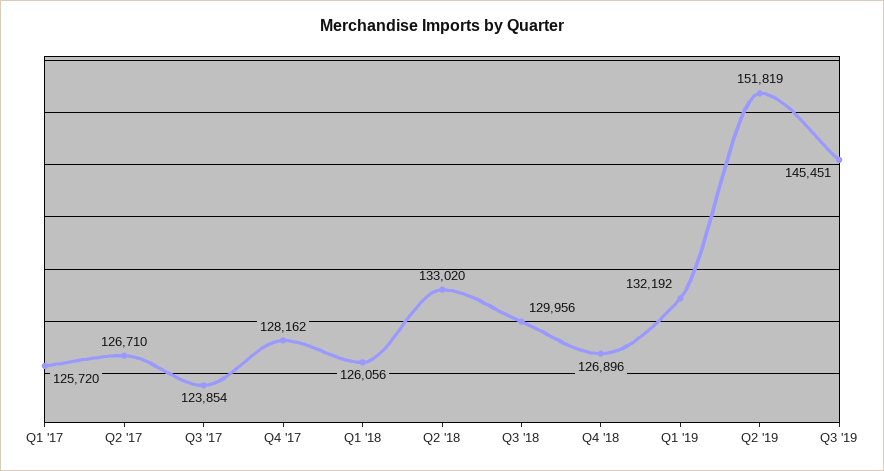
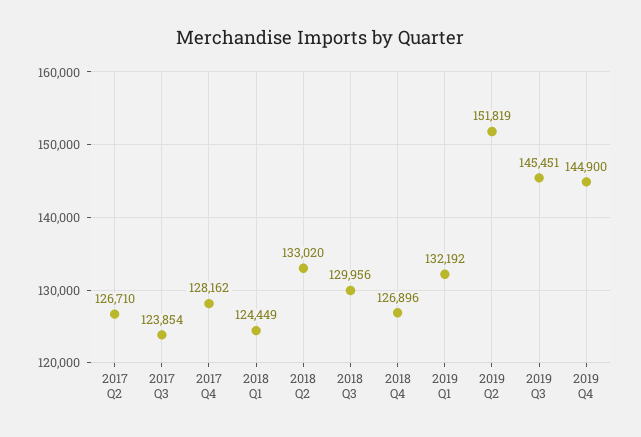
Q1 '17: 125720 -> none
Q1 '18: 126056 -> 124449
2019 Q4: none -> 144900

